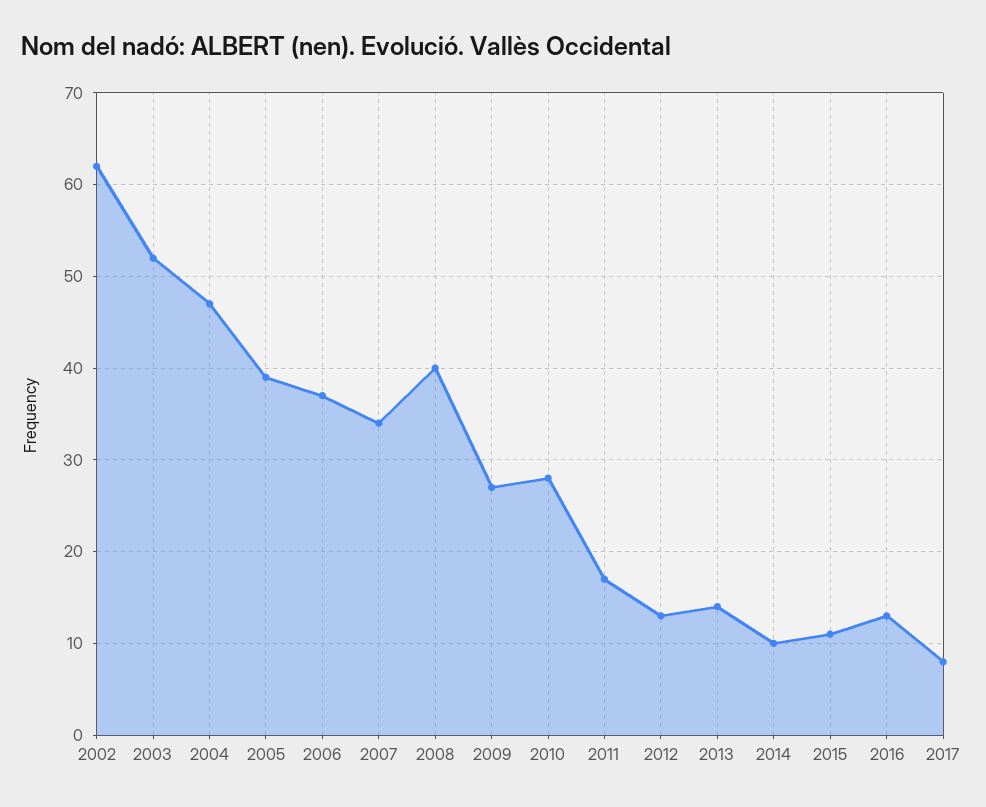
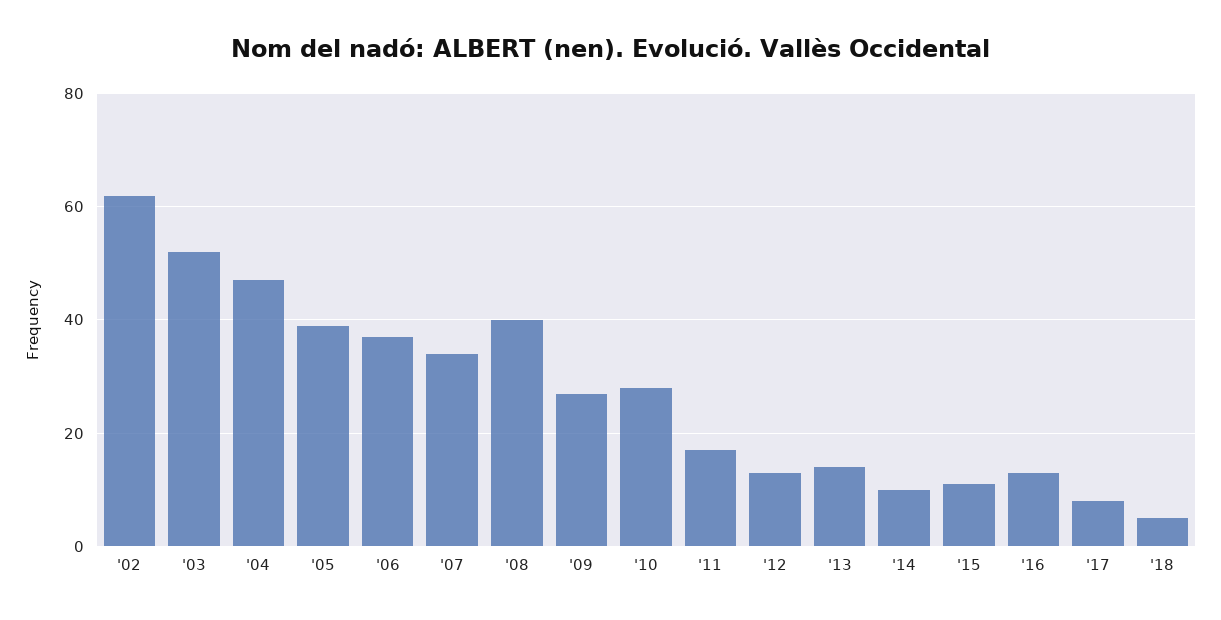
'18: none -> 5

